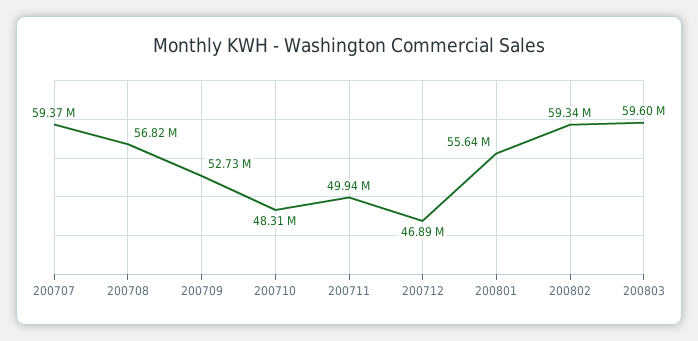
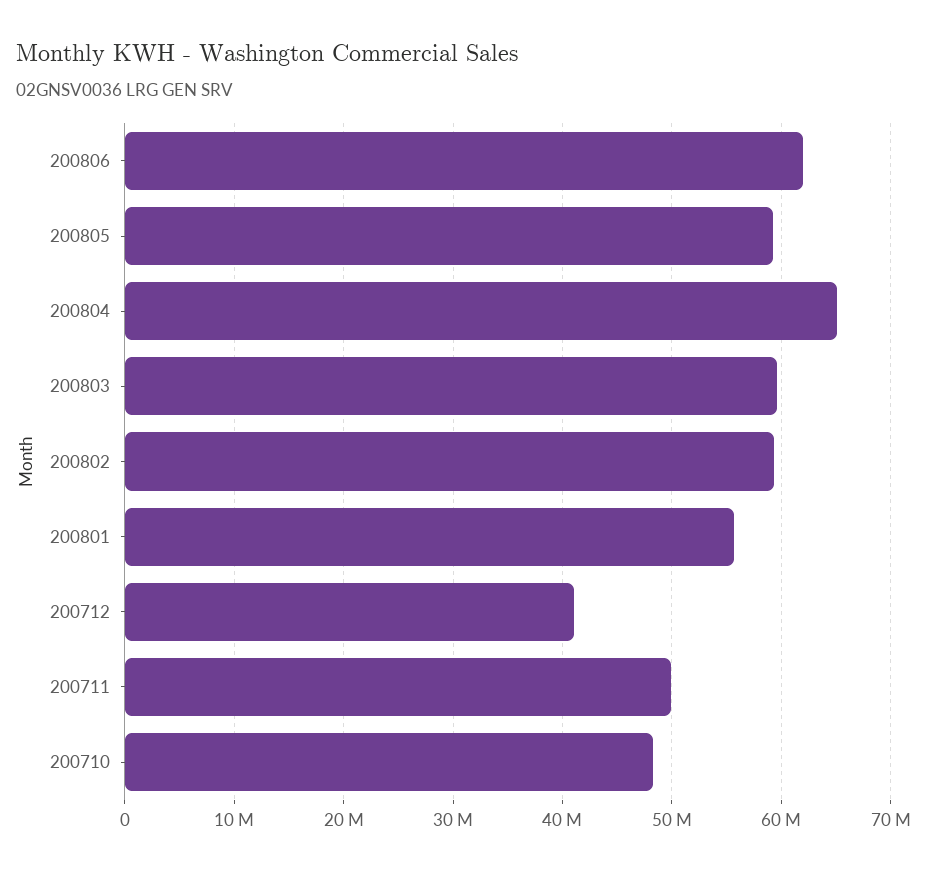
200707: 59370000 -> none
200708: 56820000 -> none
200709: 52730000 -> none
200712: 46890000 -> 41000000
200806: none -> 62000000
200805: none -> 59000000
200804: none -> 65000000

